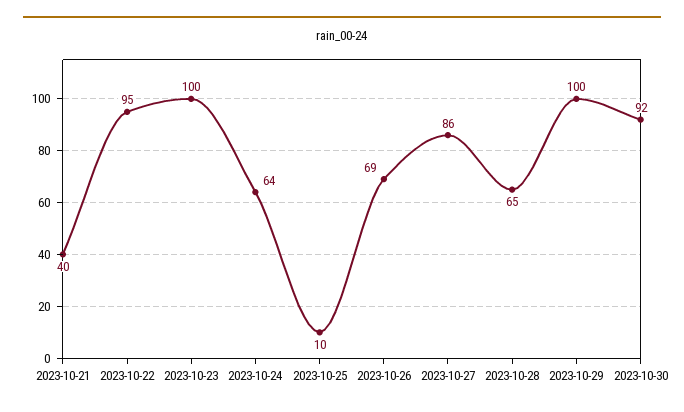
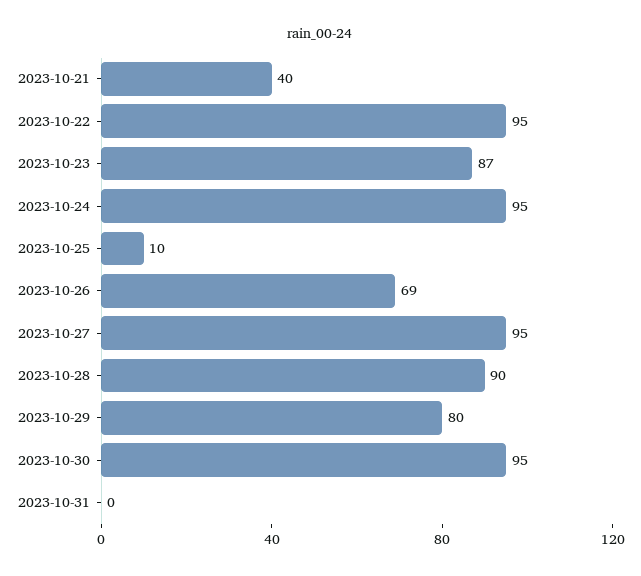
2023-10-23: 100 -> 87
2023-10-24: 64 -> 95
2023-10-27: 86 -> 95
2023-10-28: 65 -> 90
2023-10-29: 100 -> 80
2023-10-30: 92 -> 95
2023-10-31: none -> 0

